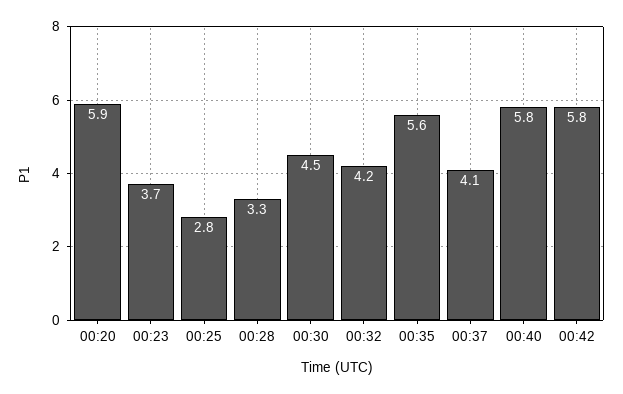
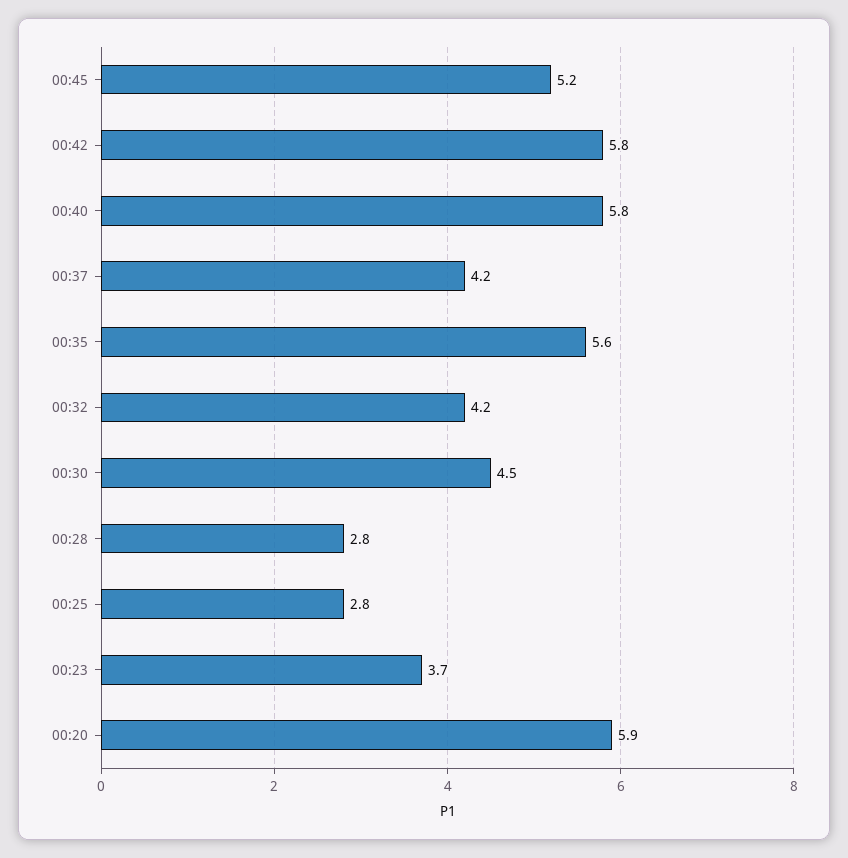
00:28: 3.3 -> 2.8
00:37: 4.1 -> 4.2
00:45: none -> 5.2

